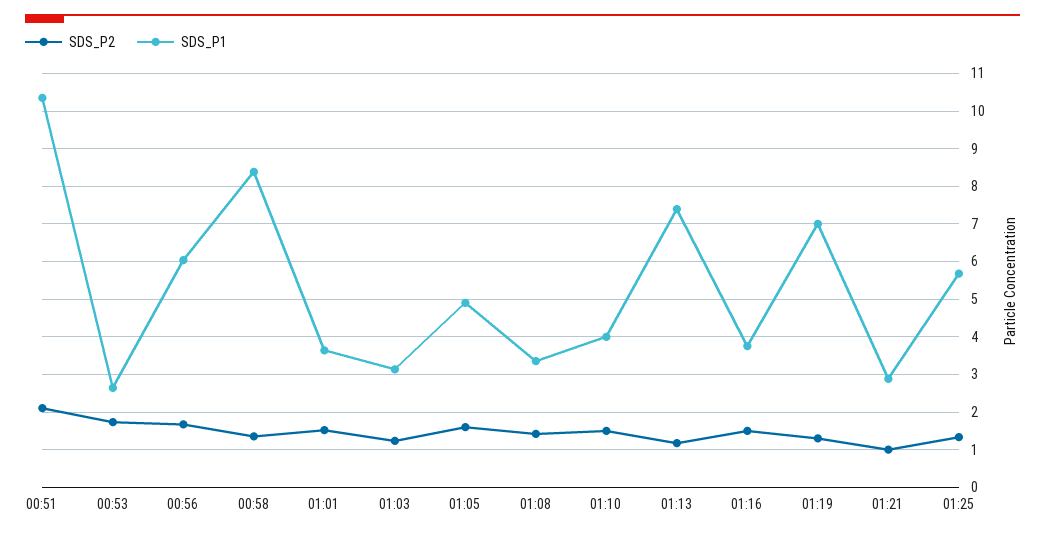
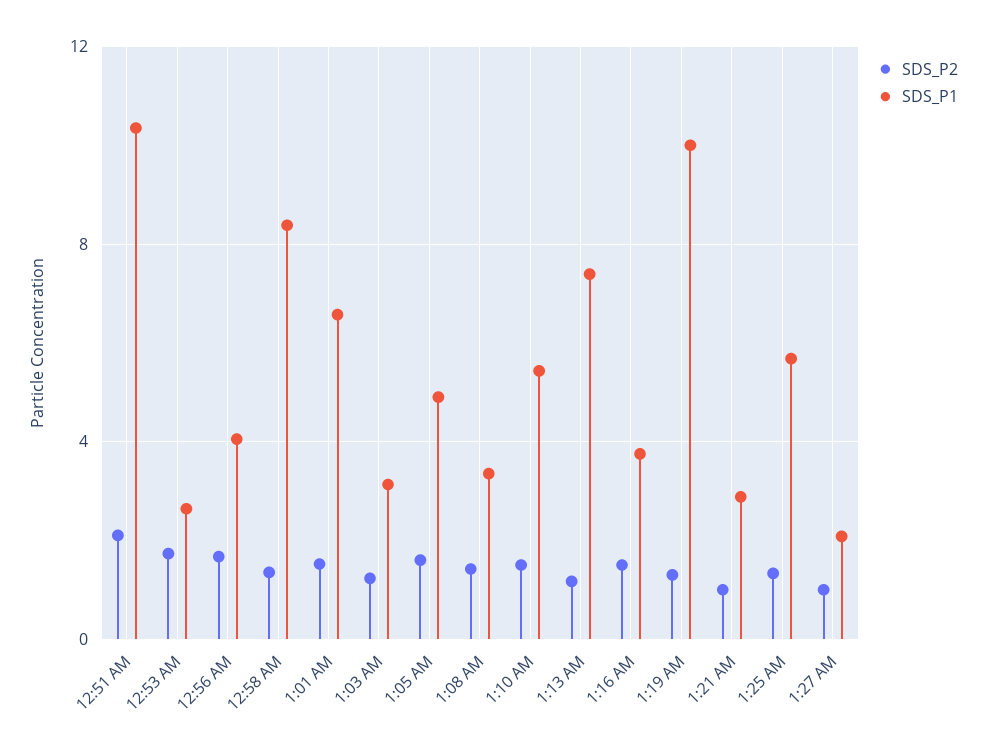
SDS_P1, 00:56: 6 -> 4
SDS_P1, 01:01: 3.6 -> 6.5
SDS_P1, 01:10: 4 -> 5.5
SDS_P1, 01:19: 7 -> 10
SDS_P2, 1:27 AM: none -> 1
SDS_P1, 1:27 AM: none -> 2

